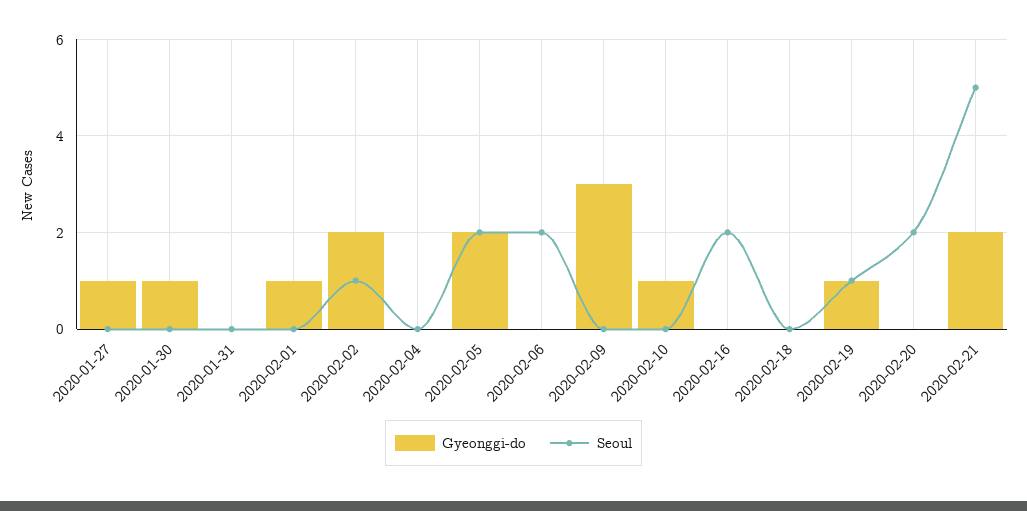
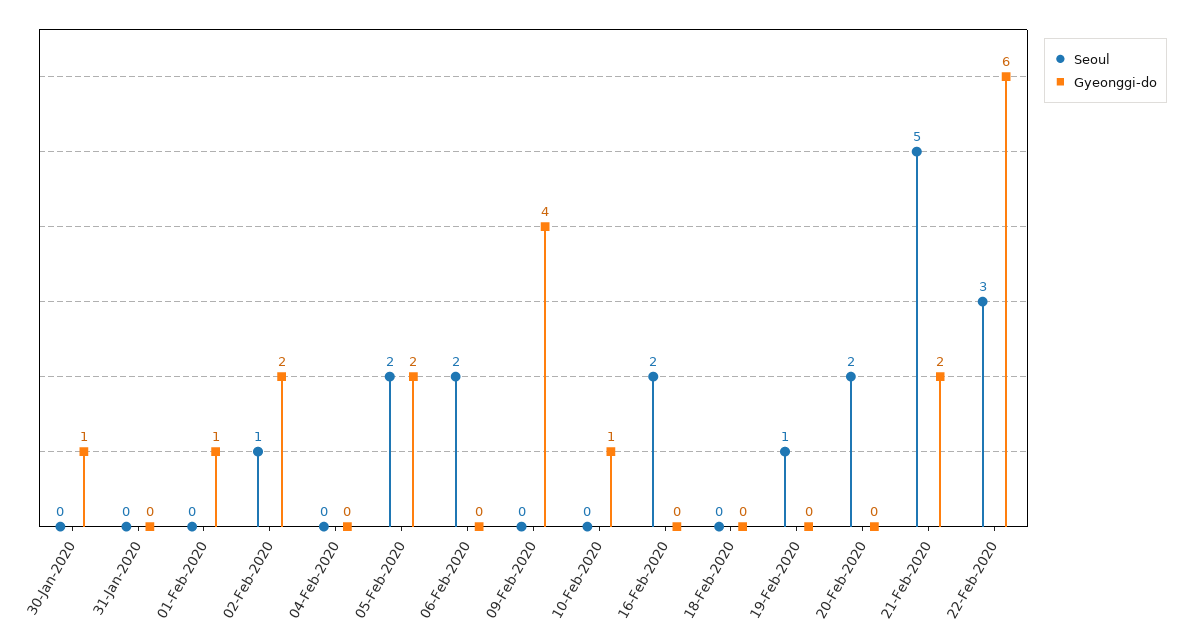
Gyeonggi-do, 2020-01-27: 1 -> none
Seoul, 2020-01-27: 0 -> none
Gyeonggi-do, 2020-02-09: 3 -> 4
Gyeonggi-do, 2020-02-19: 1 -> 0
Seoul, 22-Feb-2020: none -> 3
Gyeonggi-do, 22-Feb-2020: none -> 6

